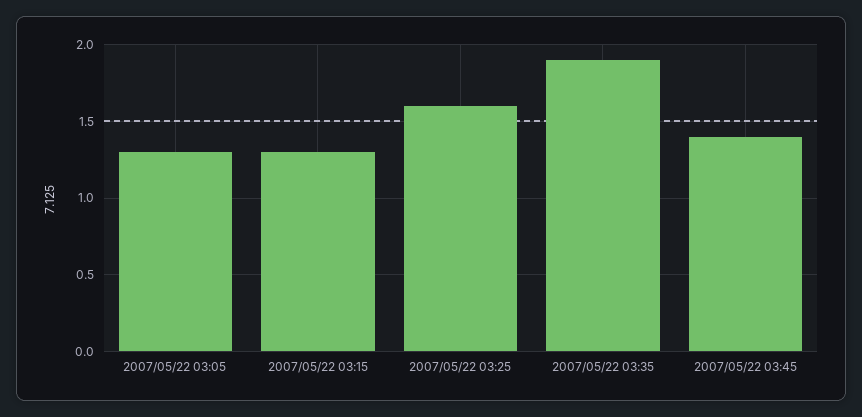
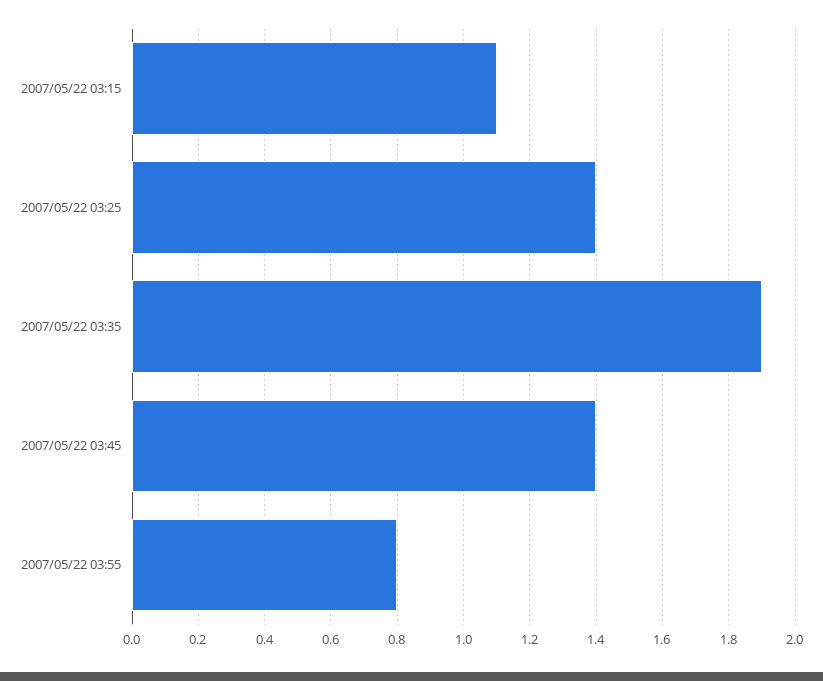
2007/05/22 03:05: 1.3 -> none
2007/05/22 03:15: 1.3 -> 1.1
2007/05/22 03:25: 1.6 -> 1.4
2007/05/22 03:55: none -> 0.8

